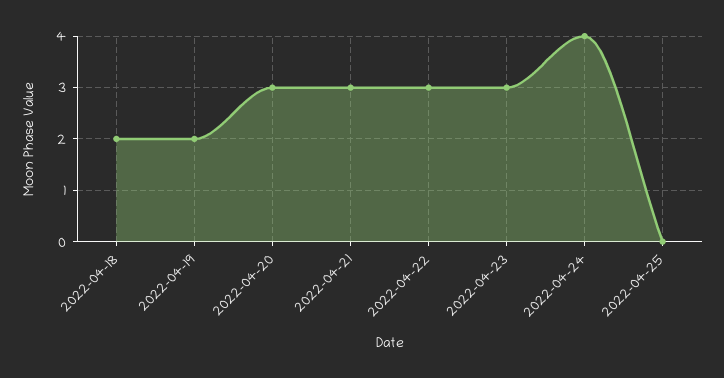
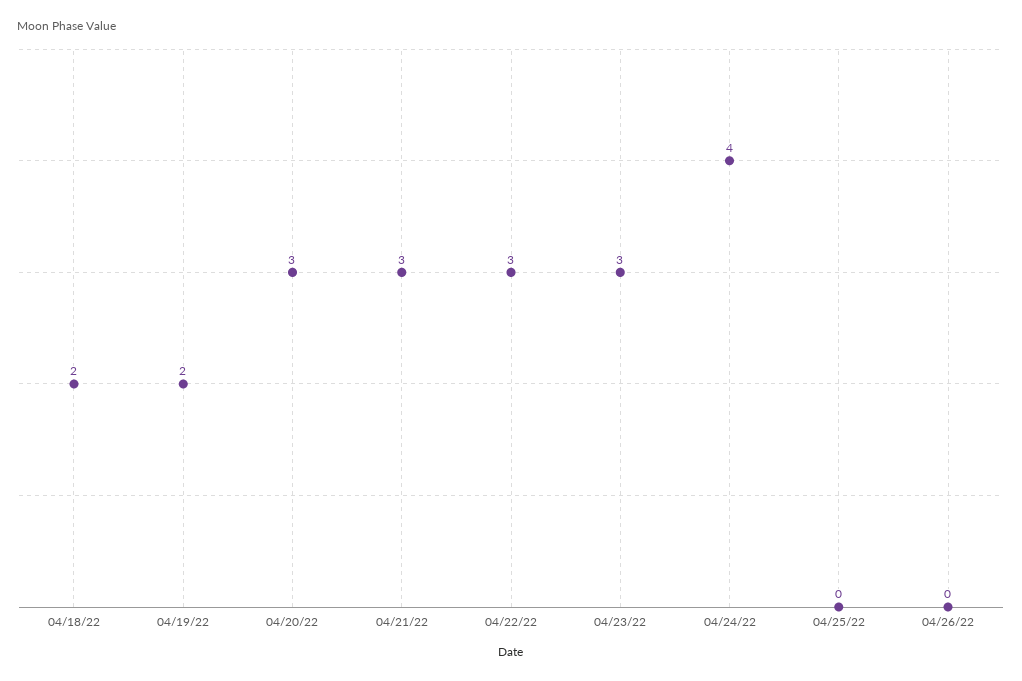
04/26/22: none -> 0

